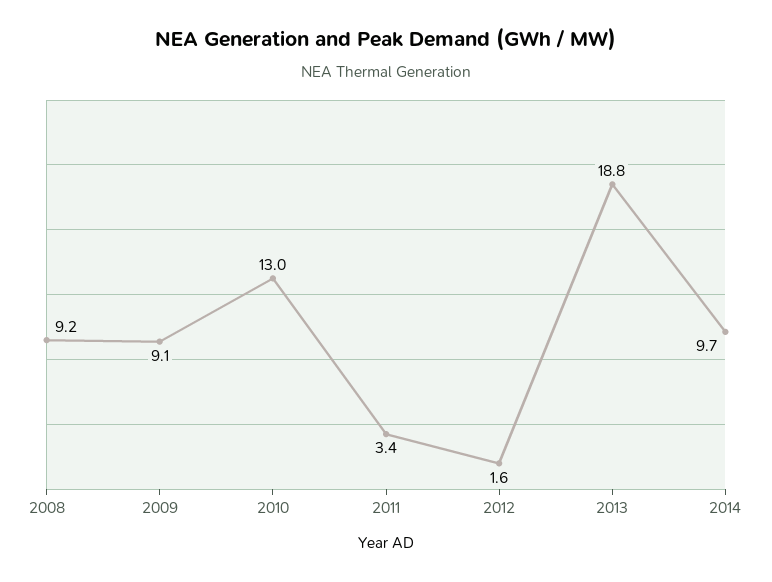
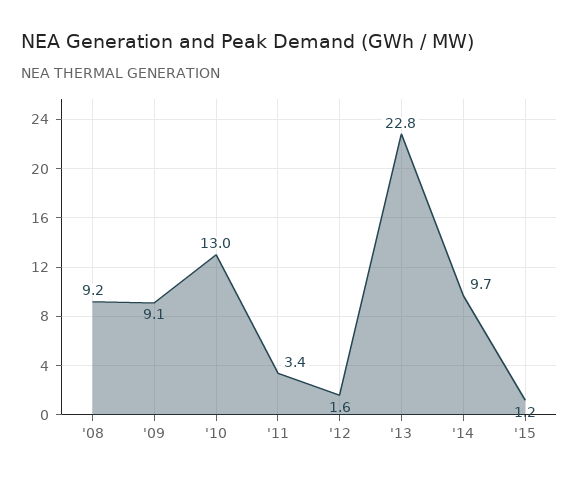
2013: 18.8 -> 22.8
'15: none -> 1.2

